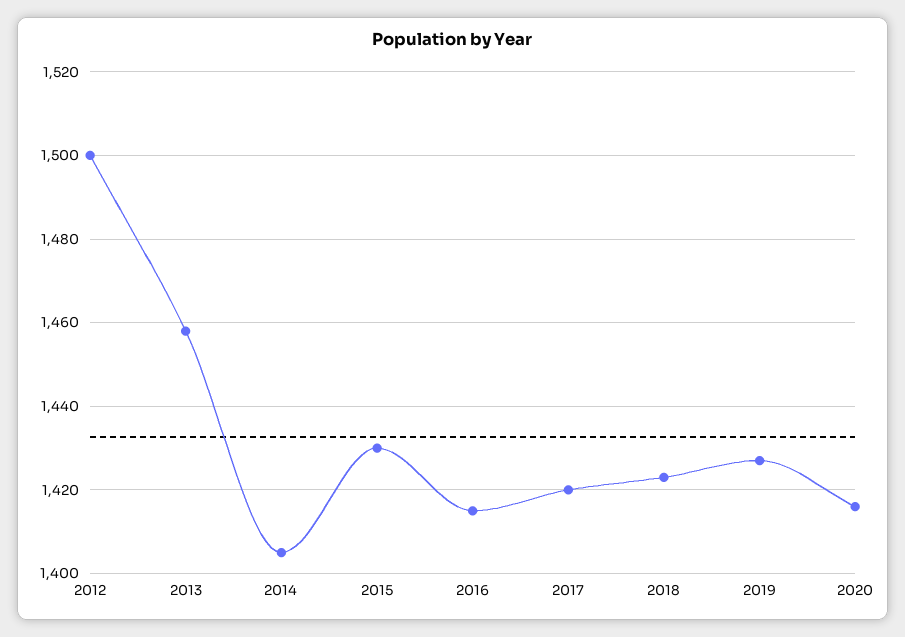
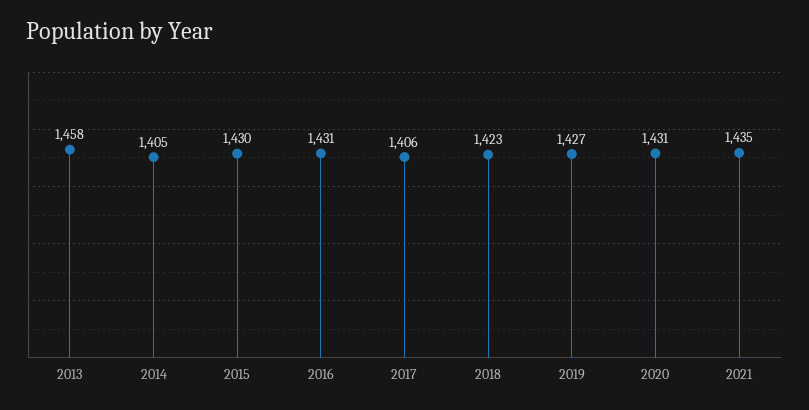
2012: 1500 -> none
2016: 1415 -> 1431
2017: 1420 -> 1406
2020: 1415 -> 1431
2021: none -> 1435

